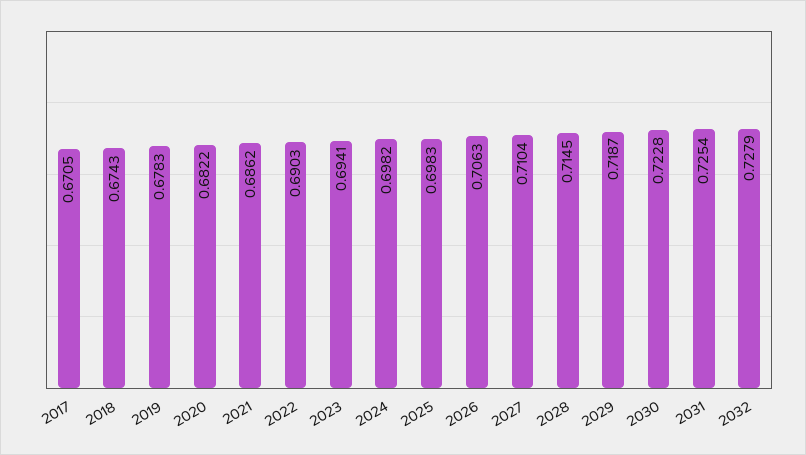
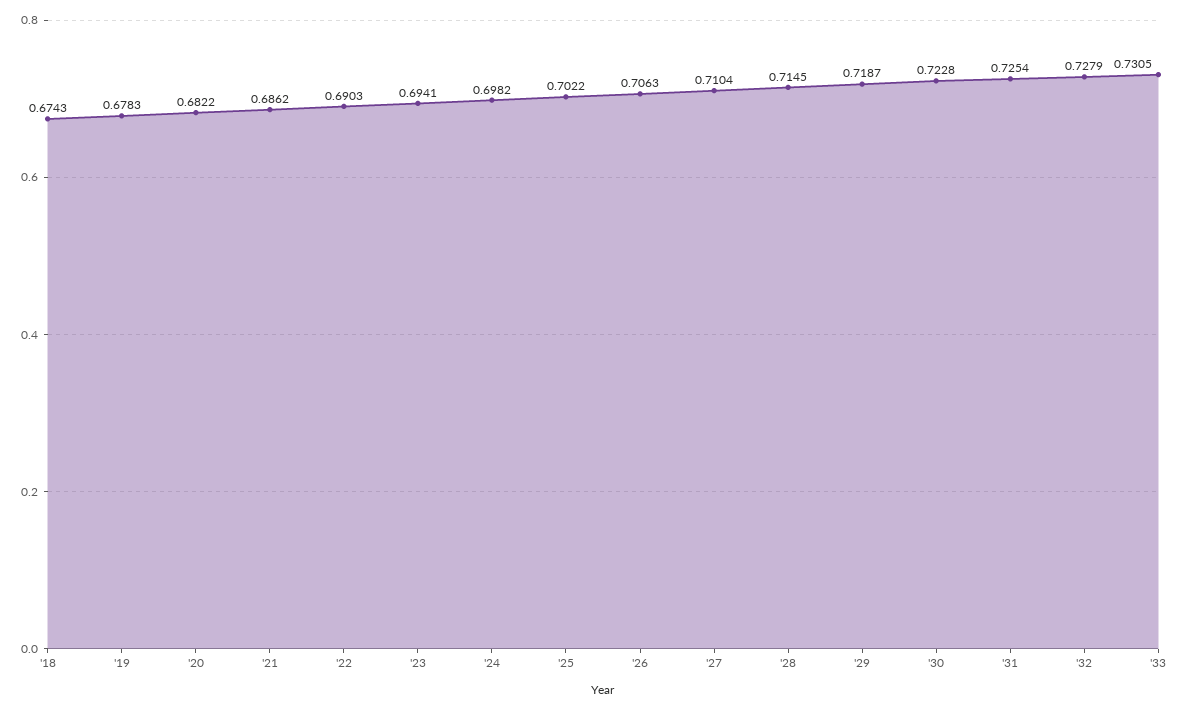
2017: 0.6705 -> none
2025: 0.6983 -> 0.7022
'33: none -> 0.7305

